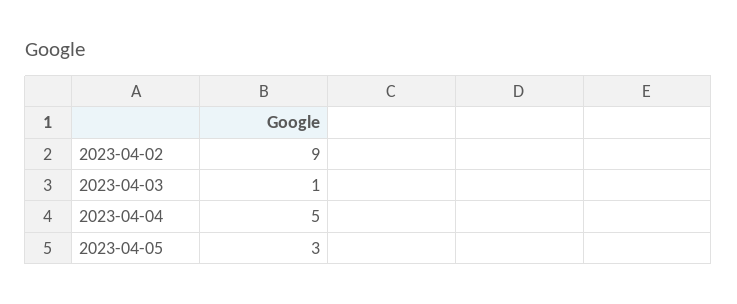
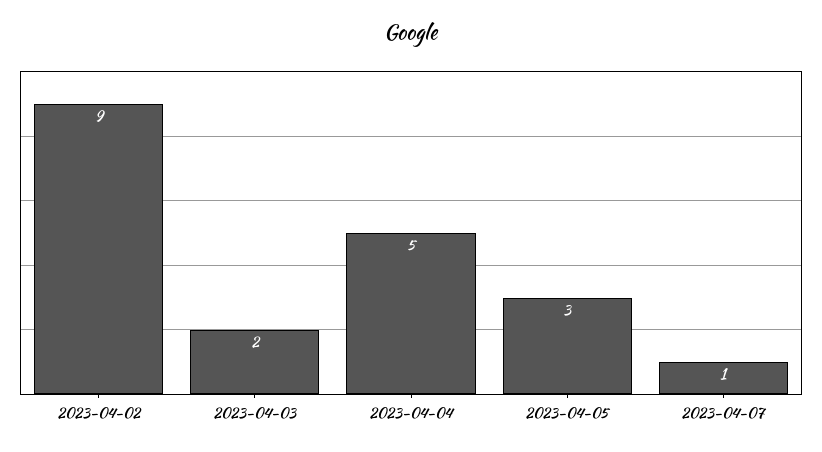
2023-04-03: 1 -> 2
2023-04-07: none -> 1

